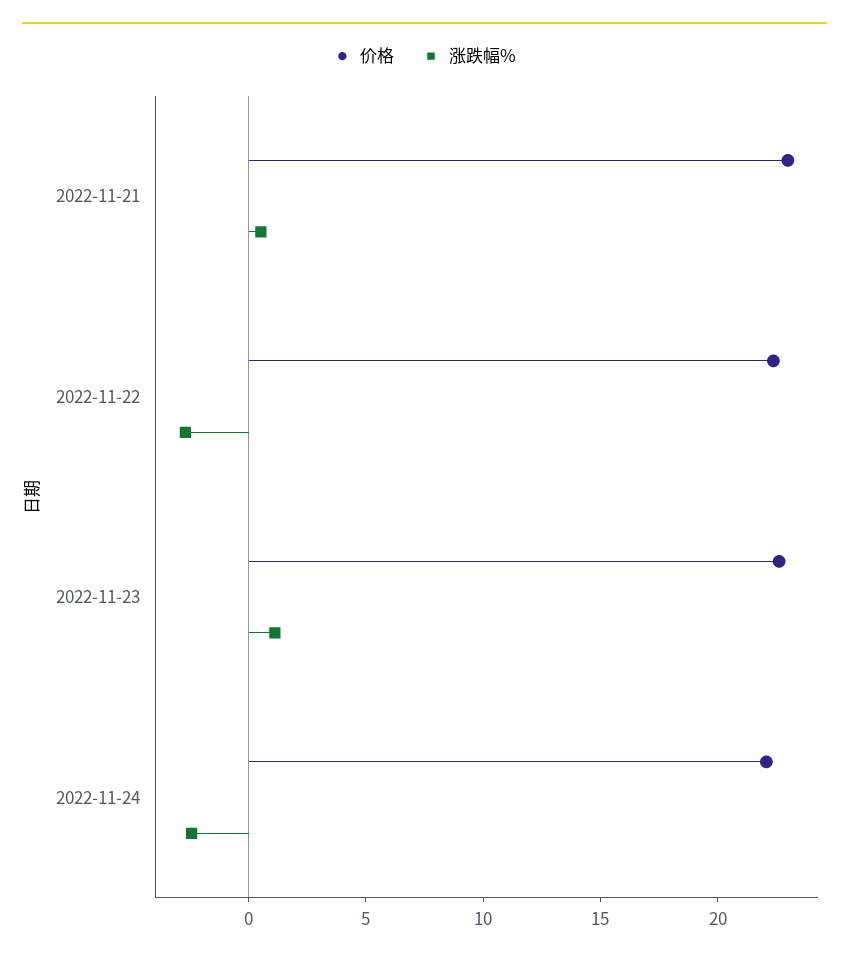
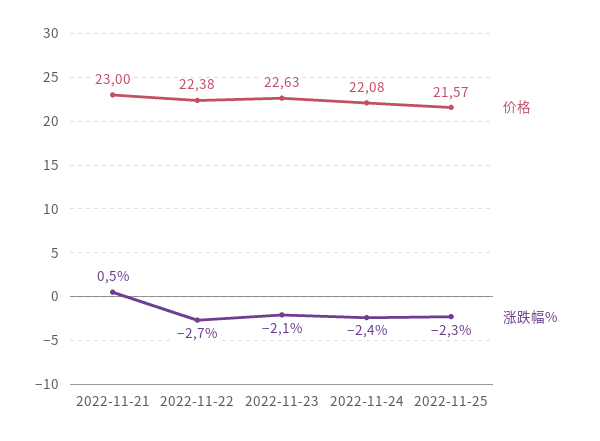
涨跌幅%, 2022-11-23: 1 -> -2.1
价格, 2022-11-25: none -> 21.57
涨跌幅%, 2022-11-25: none -> -2.3

